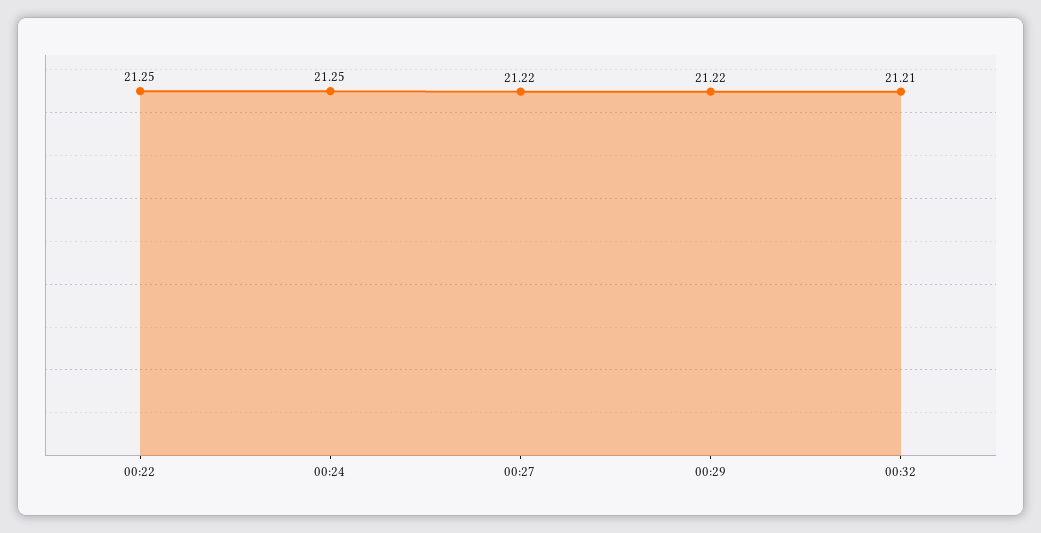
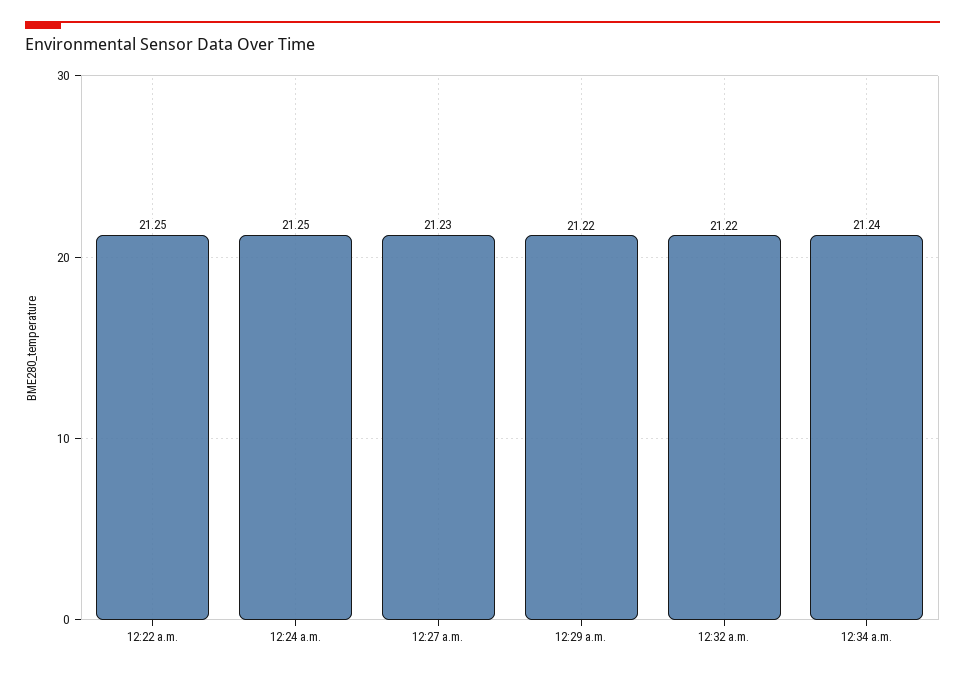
00:27: 21.22 -> 21.23
00:32: 21.21 -> 21.22
12:34 a.m.: none -> 21.24

